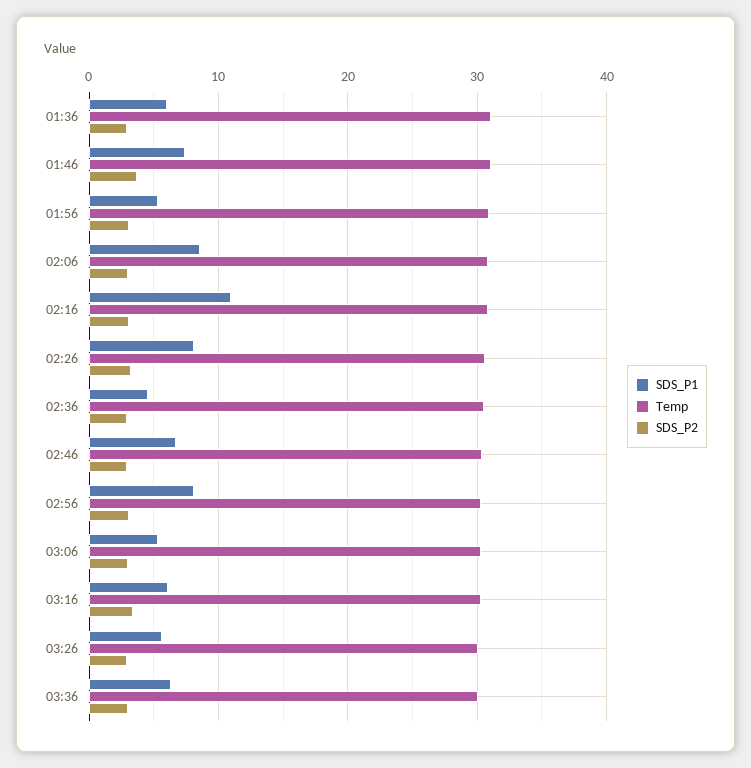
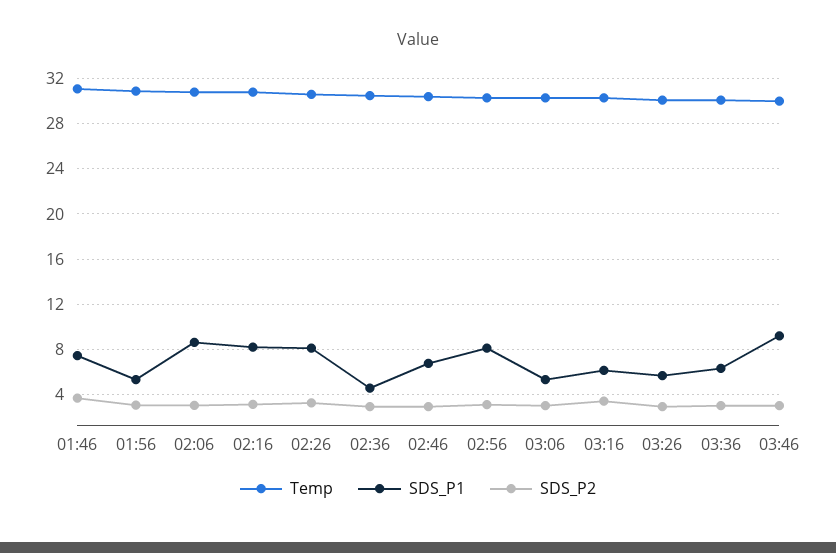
SDS_P1, 01:36: 6 -> none
Temp, 01:36: 31 -> none
SDS_P2, 01:36: 3 -> none
SDS_P1, 02:16: 11 -> 8
Temp, 03:46: none -> 30
SDS_P1, 03:46: none -> 9
SDS_P2, 03:46: none -> 3

